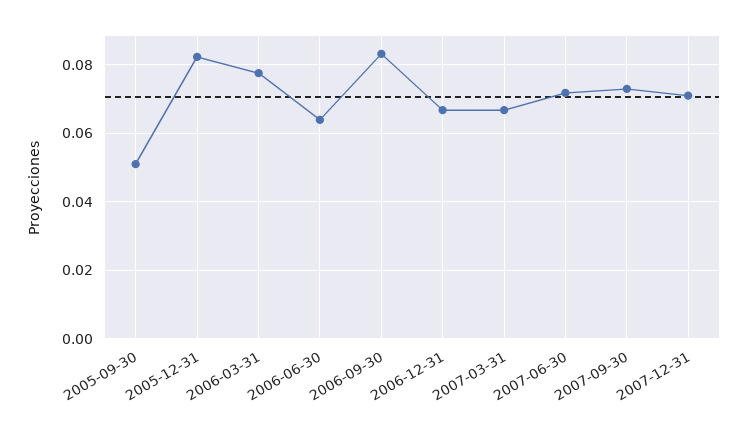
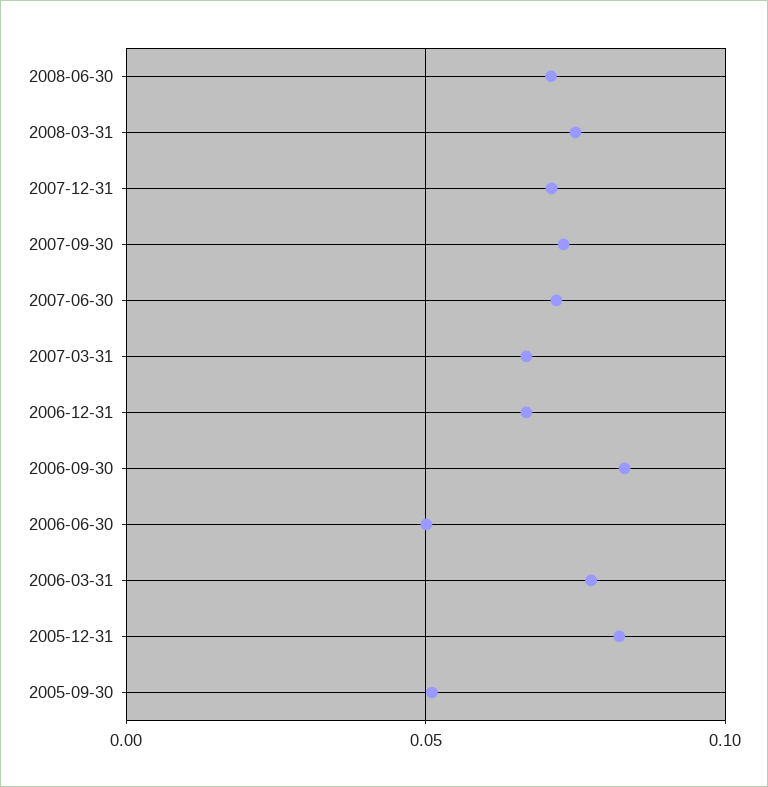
2006-06-30: 0.064 -> 0.05
2008-06-30: none -> 0.07
2008-03-31: none -> 0.075

